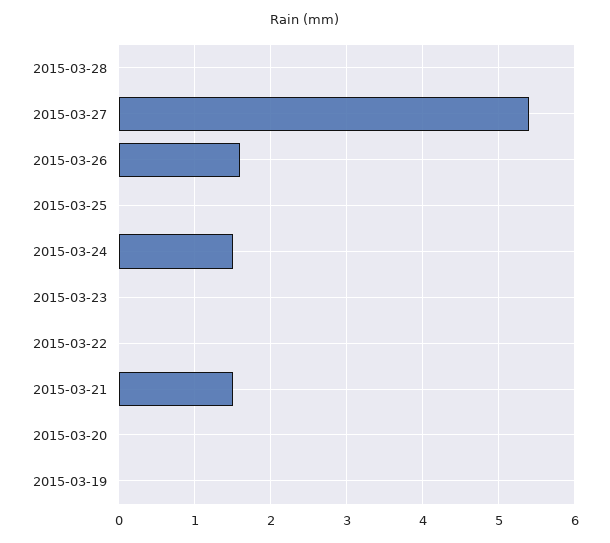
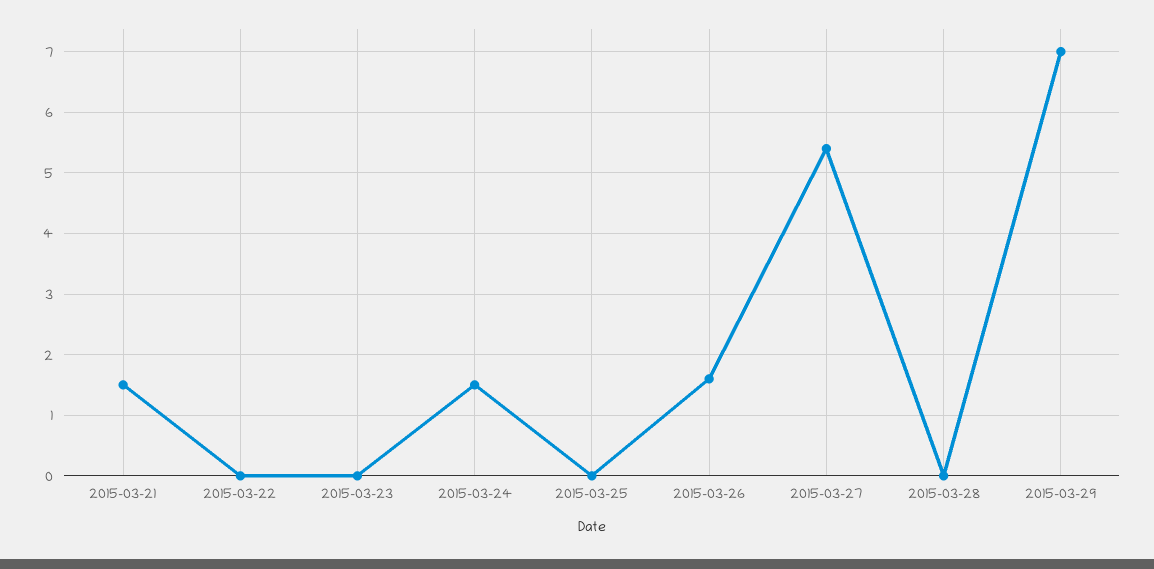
2015-03-20: 0 -> none
2015-03-19: 0 -> none
2015-03-29: none -> 7

